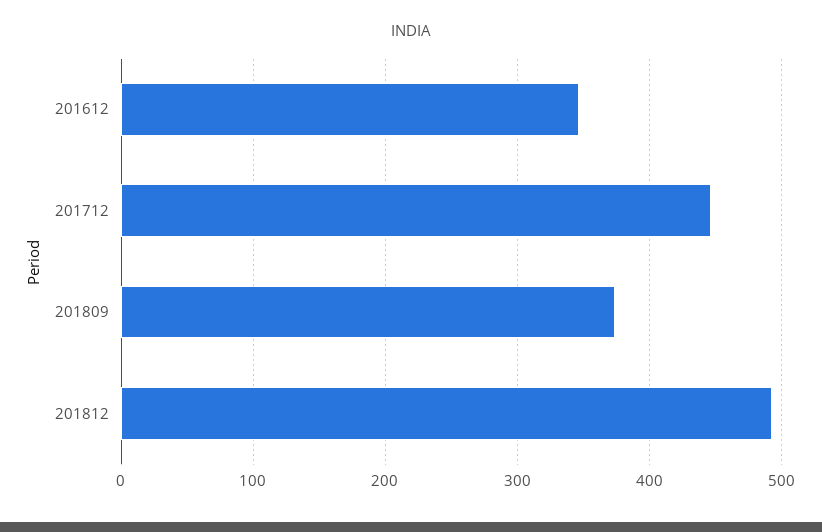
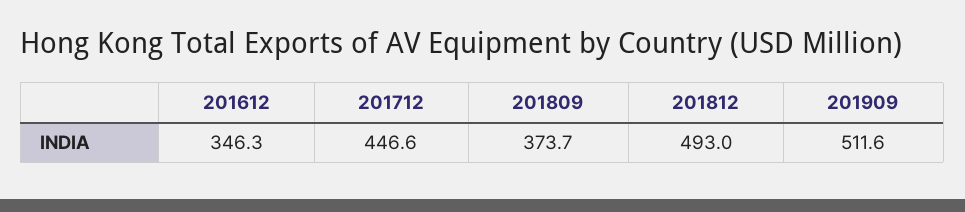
201909: none -> 511.6

